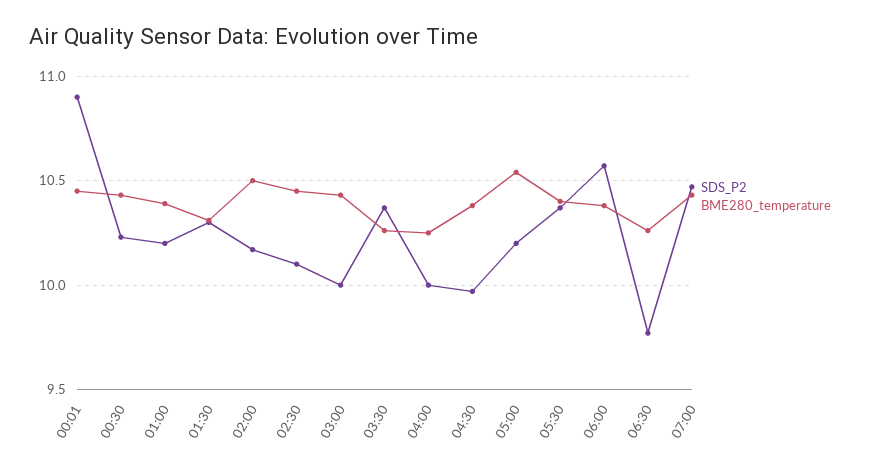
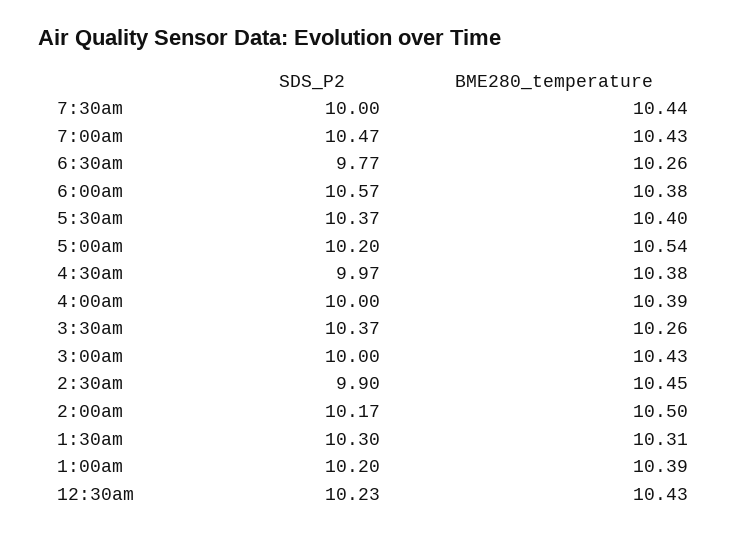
SDS_P2, 00:01: 10.9 -> none
BME280_temperature, 00:01: 10.45 -> none
SDS_P2, 02:30: 10.1 -> 9.9
BME280_temperature, 04:00: 10.25 -> 10.39
SDS_P2, 7:30am: none -> 10
BME280_temperature, 7:30am: none -> 10.44

